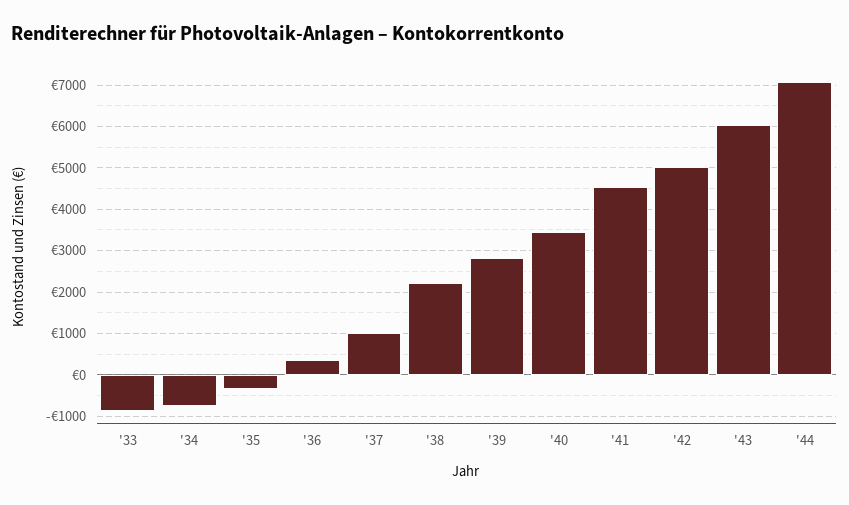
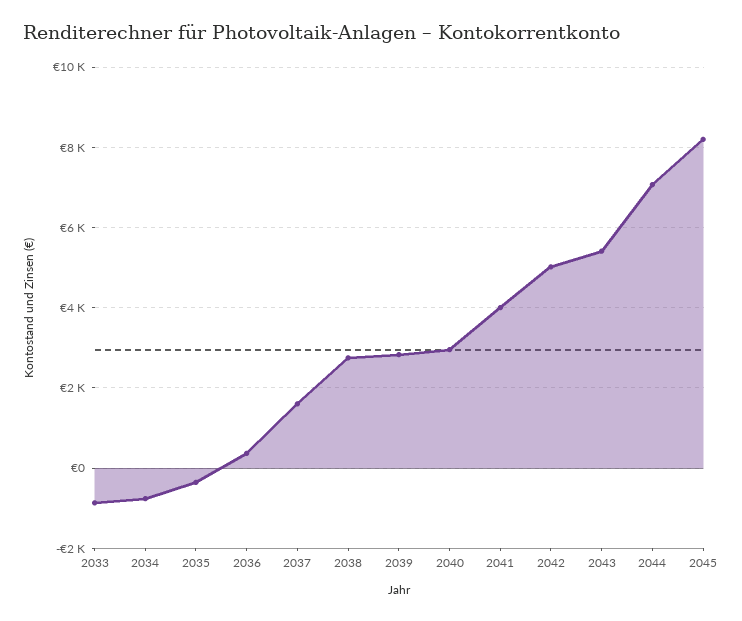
'37: 1000 -> 1600
'38: 2200 -> 2800
'40: 3400 -> 3000
'41: 4600 -> 4000
'43: 6000 -> 5400
2045: none -> 8200

